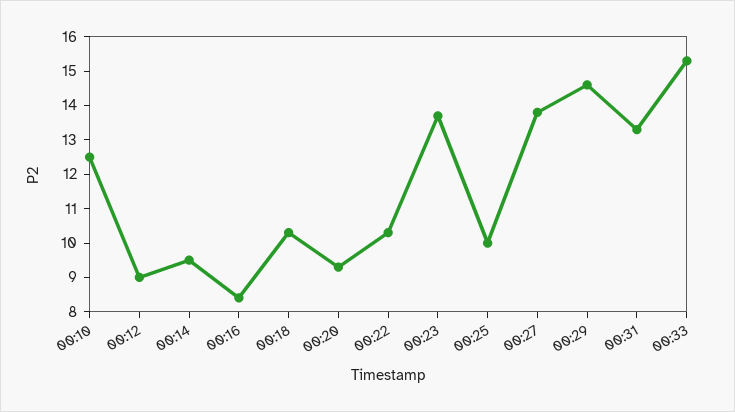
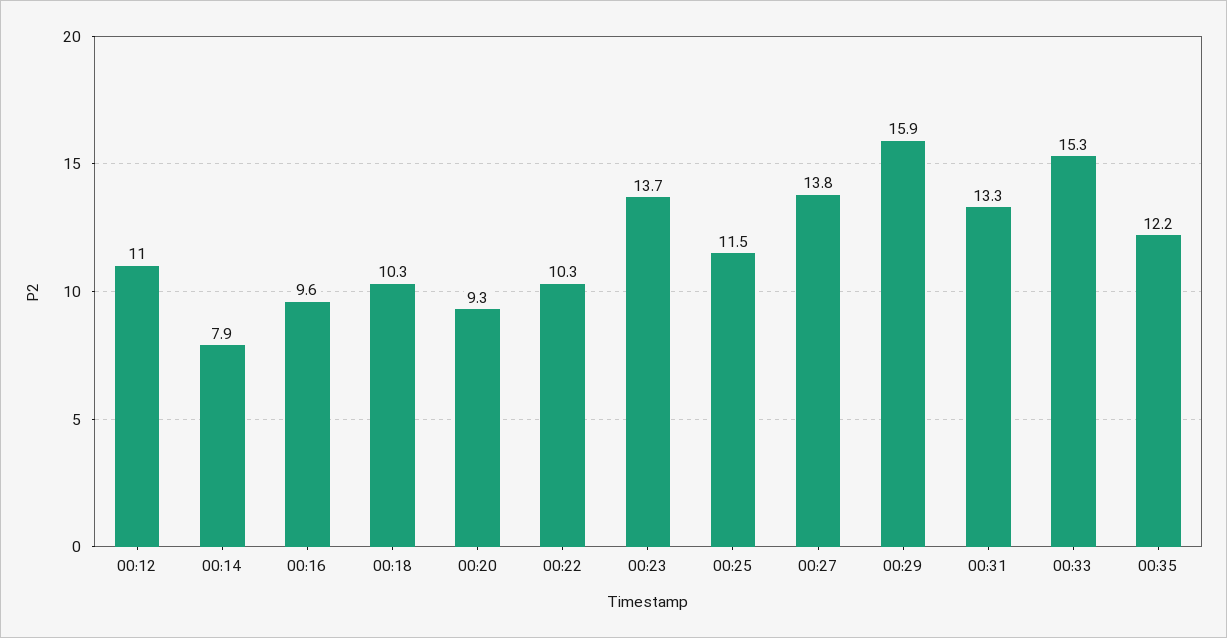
00:10: 12.5 -> none
00:12: 9 -> 11
00:14: 9.5 -> 7.9
00:16: 8.5 -> 9.6
00:25: 10 -> 11.5
00:29: 14.5 -> 15.9
00:35: none -> 12.2

